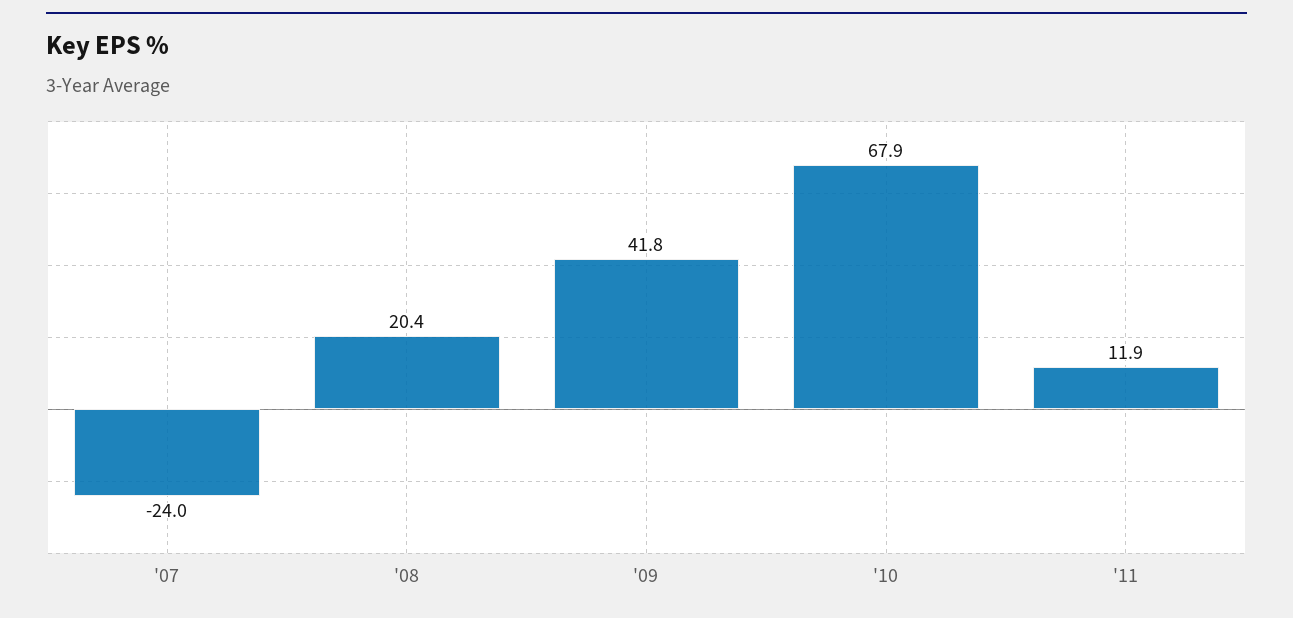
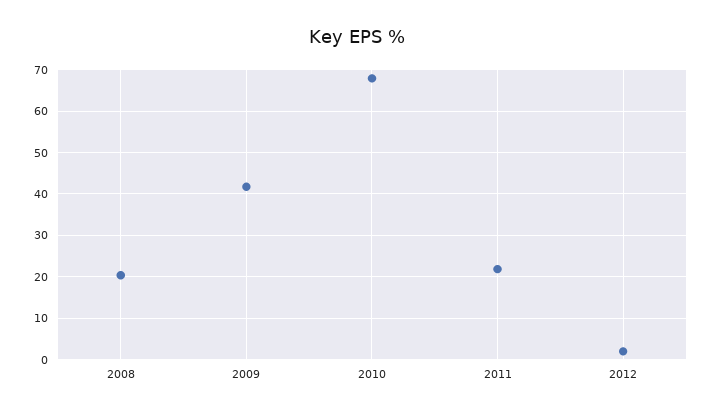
'07: -24 -> none
'11: 11.9 -> 22
2012: none -> 2

